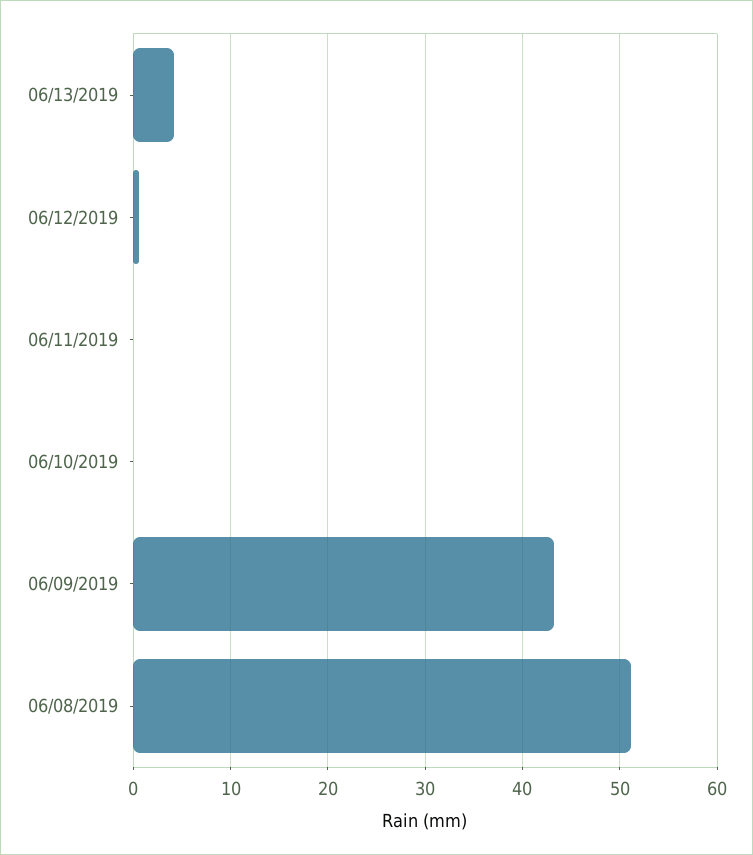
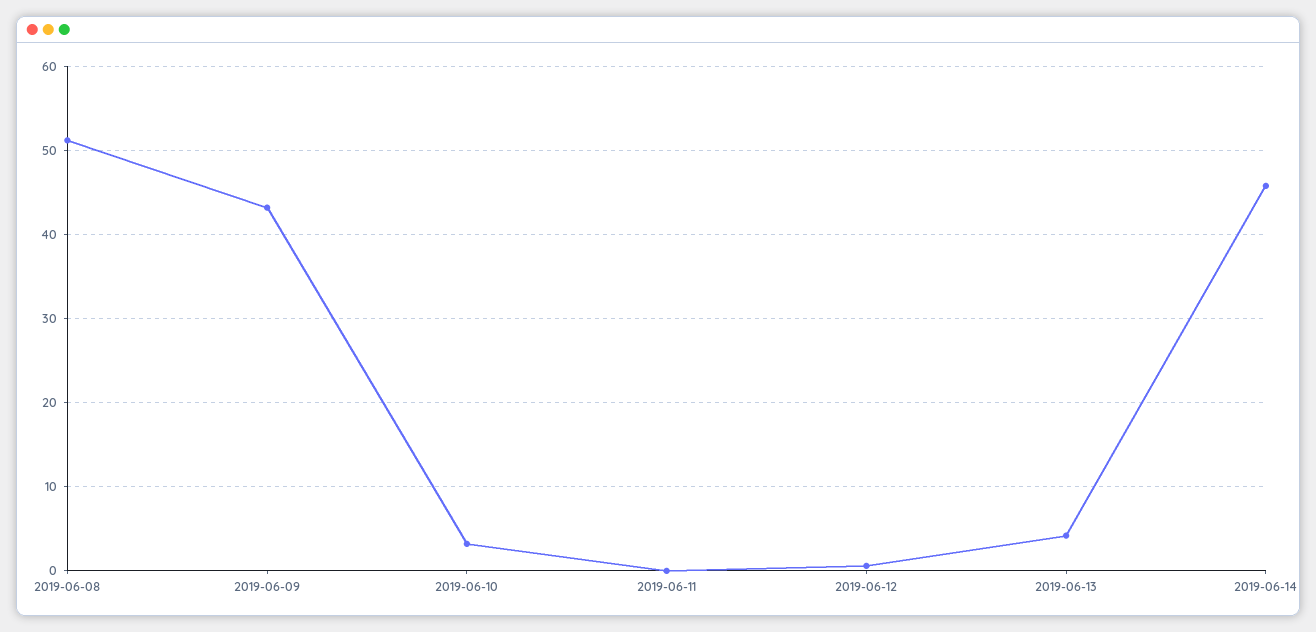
06/10/2019: 0 -> 3
2019-06-14: none -> 46

